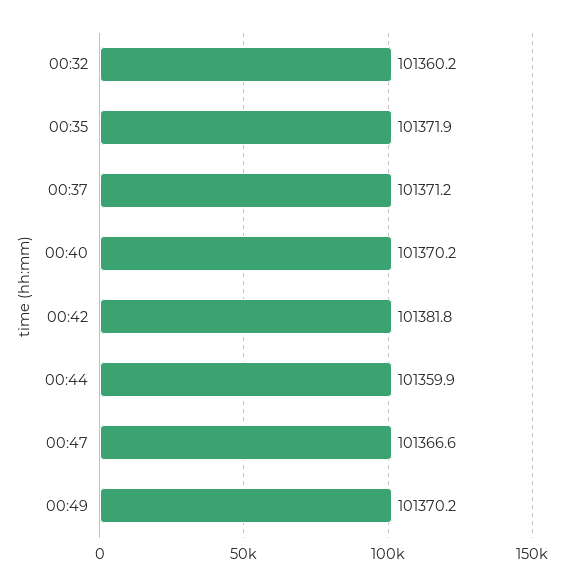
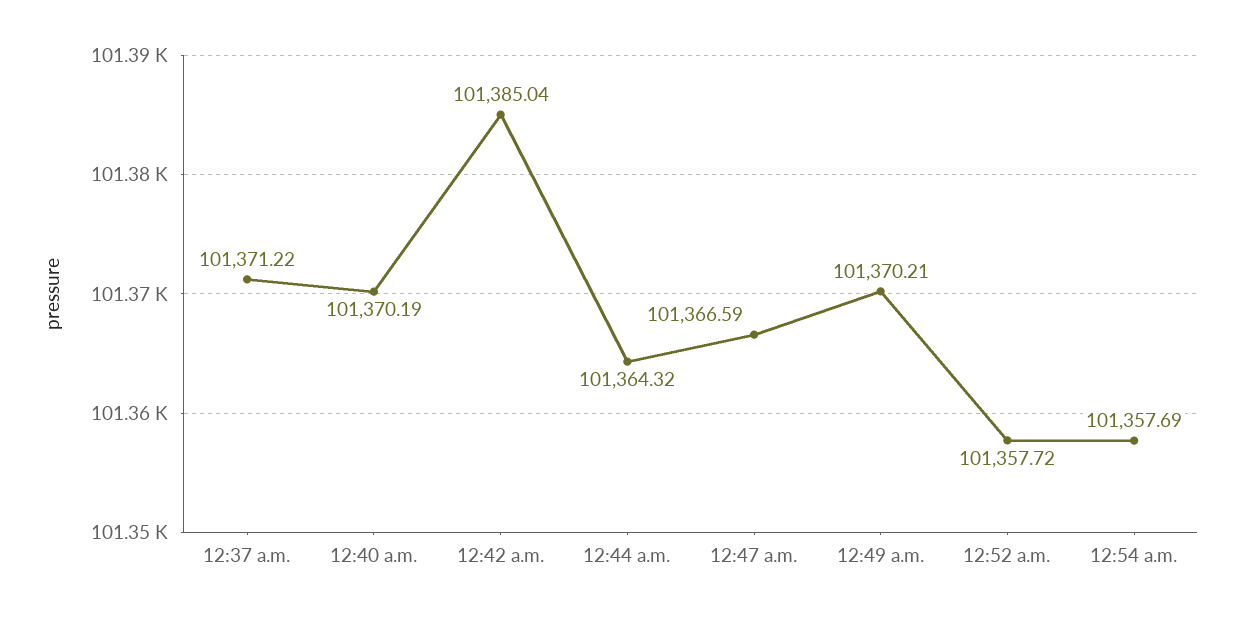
00:32: 101360.2 -> none
00:35: 101371.9 -> none
00:42: 101381.8 -> 101385.04
00:44: 101359.9 -> 101364.32
12:52 a.m.: none -> 101357.72
12:54 a.m.: none -> 101357.69

